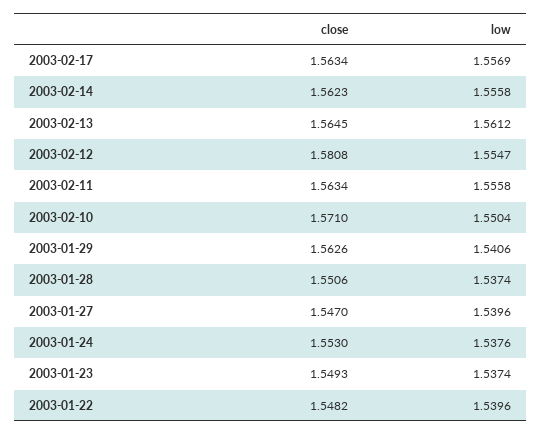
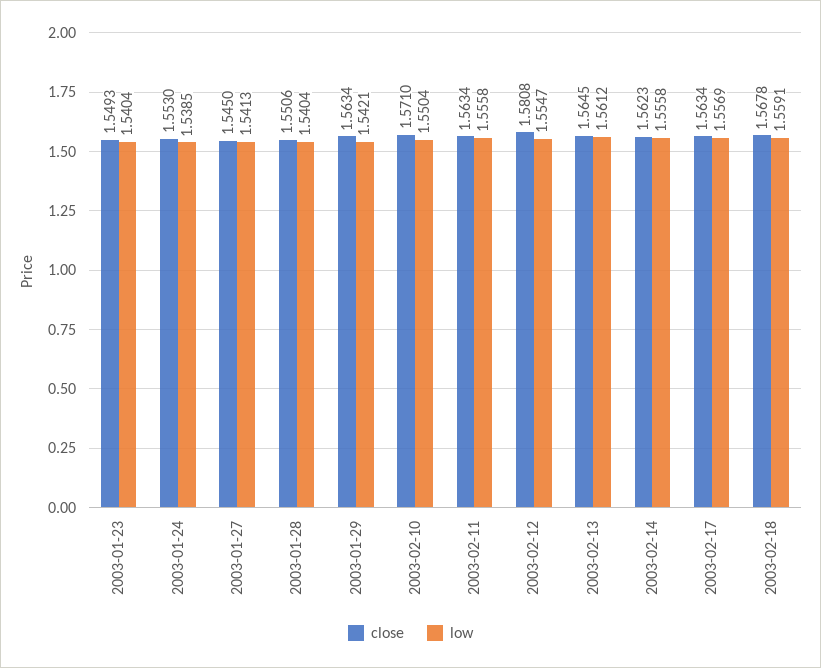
close, 2003-01-29: 1.5626 -> 1.5634
low, 2003-01-29: 1.5406 -> 1.5421
low, 2003-01-28: 1.5374 -> 1.5404
close, 2003-01-27: 1.547 -> 1.545
low, 2003-01-27: 1.5396 -> 1.5413
low, 2003-01-24: 1.5376 -> 1.5385
low, 2003-01-23: 1.5374 -> 1.5404
close, 2003-01-22: 1.5482 -> none
low, 2003-01-22: 1.5396 -> none
close, 2003-02-18: none -> 1.5678
low, 2003-02-18: none -> 1.5591

